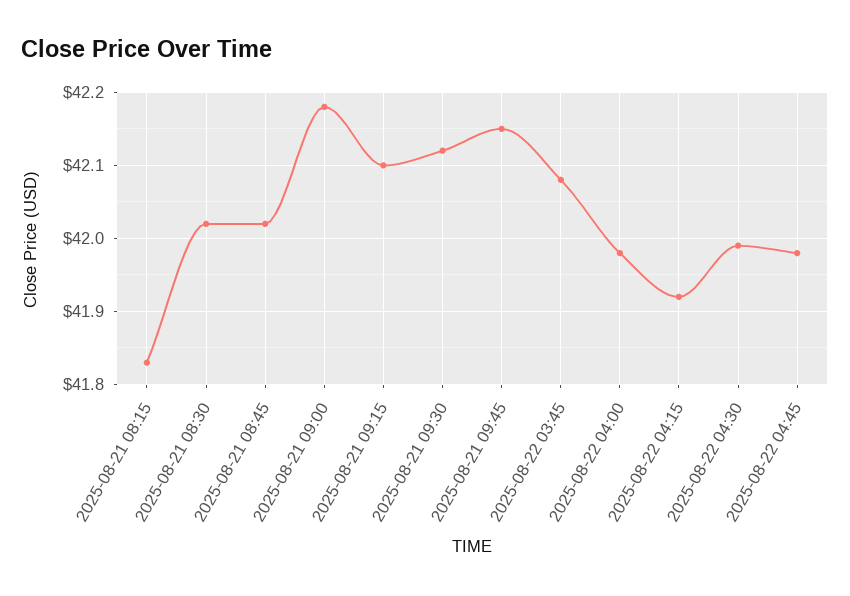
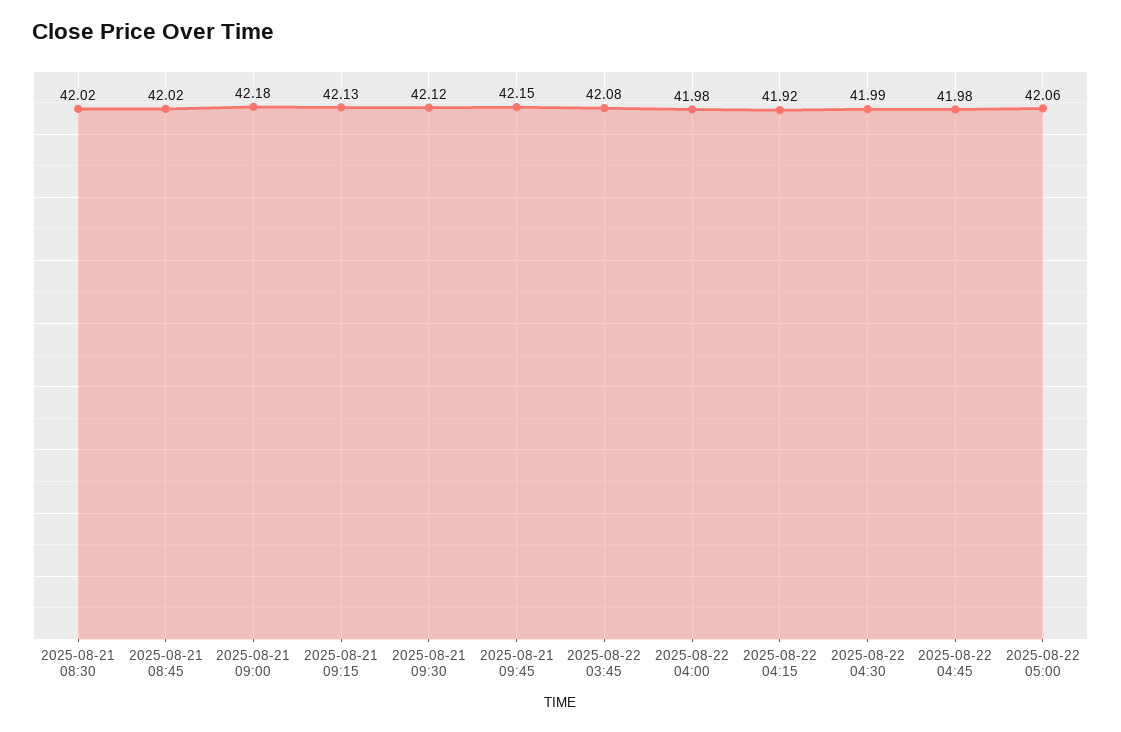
2025-08-21 08:15: 41.83 -> none
2025-08-21 09:15: 42.1 -> 42.13
2025-08-22 05:00: none -> 42.06

